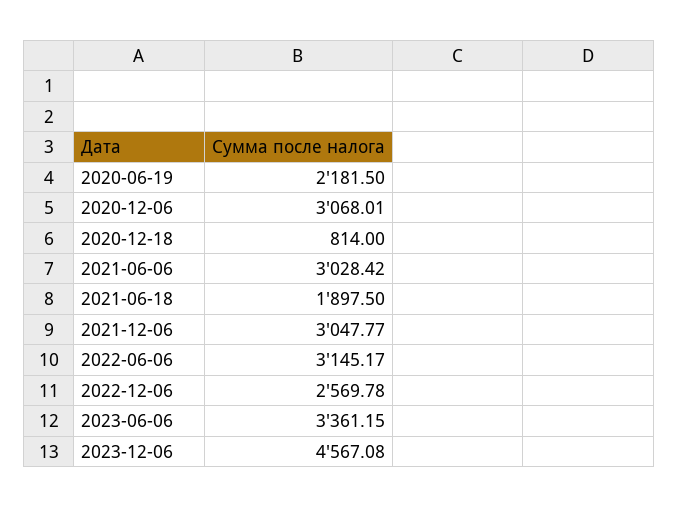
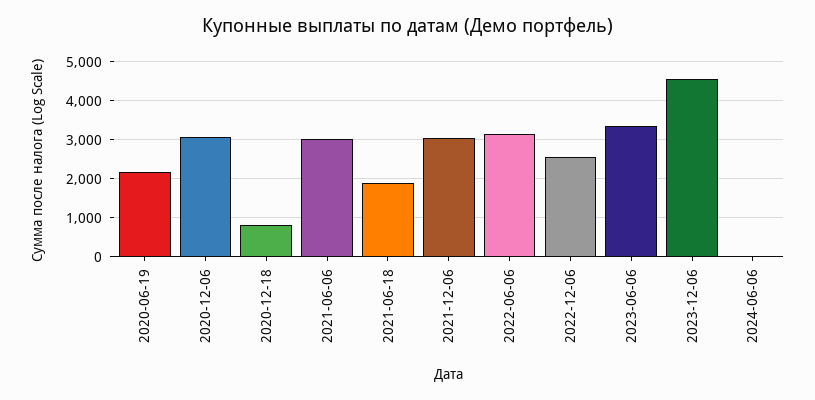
2024-06-06: none -> 0

